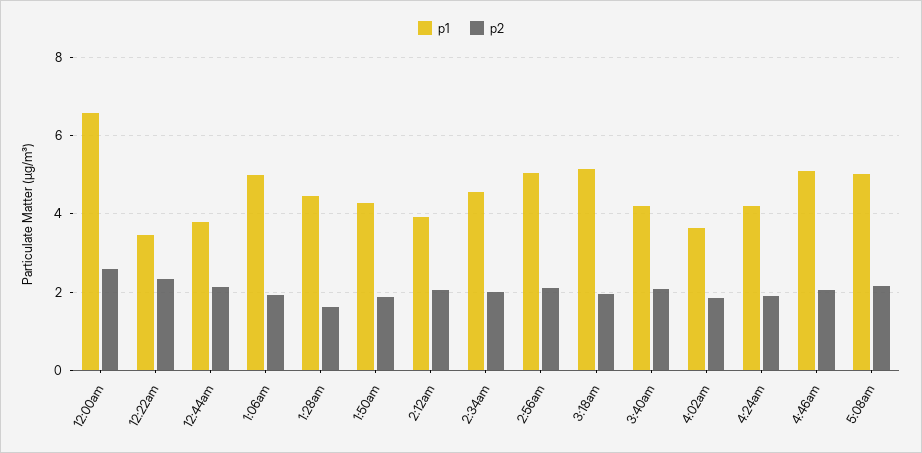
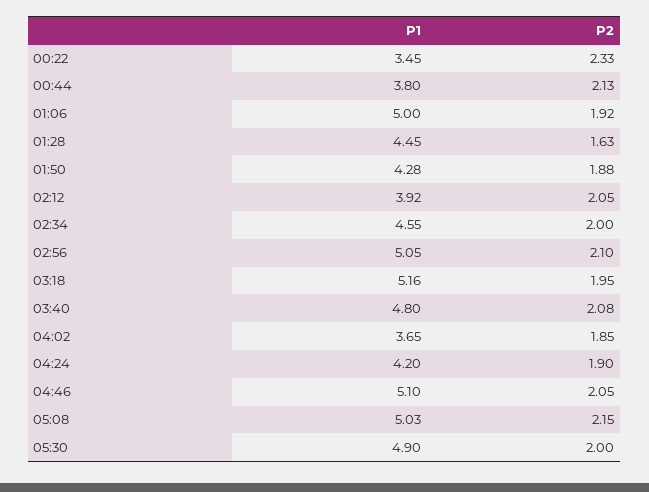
p1, 12:00am: 6.6 -> none
p2, 12:00am: 2.6 -> none
p1, 3:40am: 4.2 -> 4.8
p1, 05:30: none -> 4.9
p2, 05:30: none -> 2

